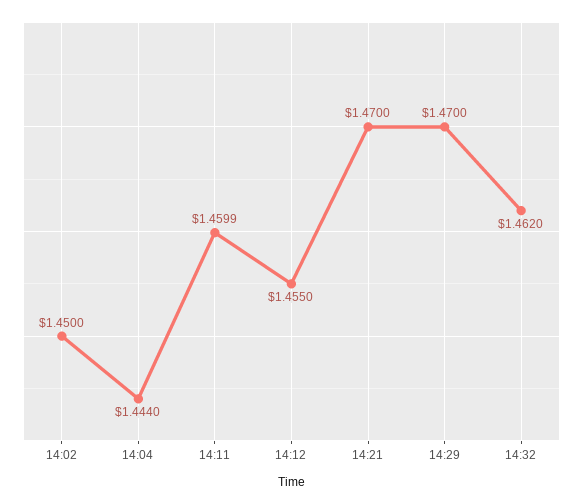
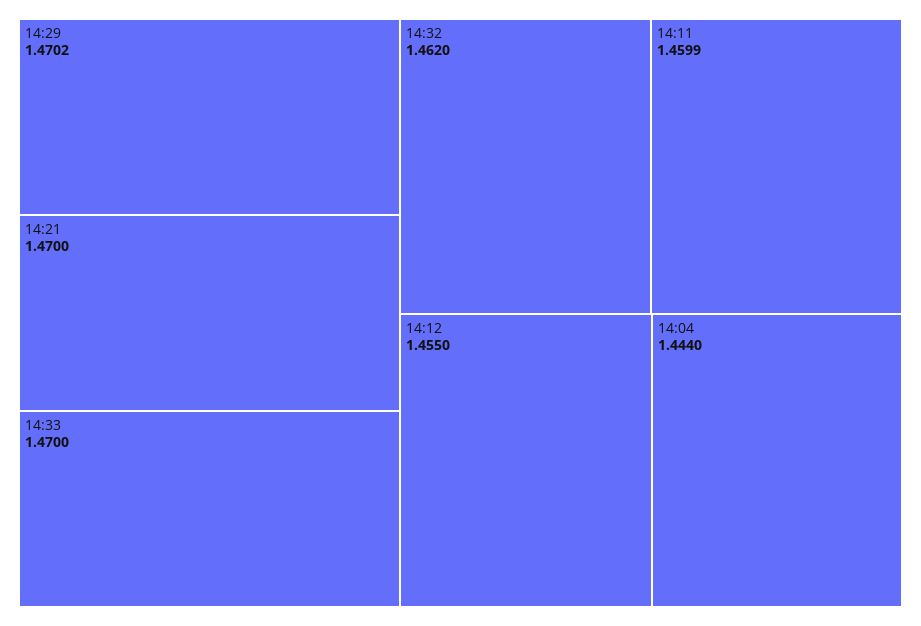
14:02: 1.45 -> none
14:29: 1.47 -> 1.4702
14:33: none -> 1.47

